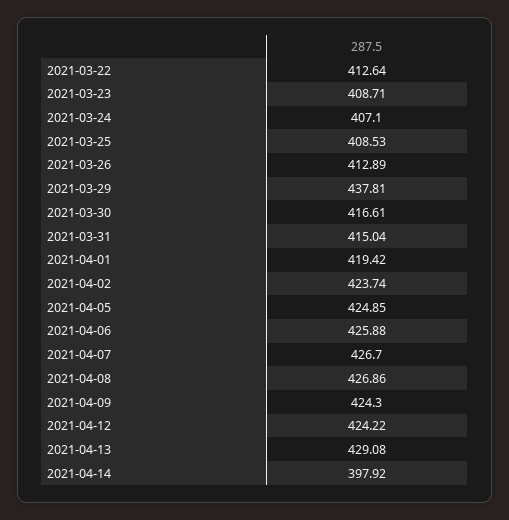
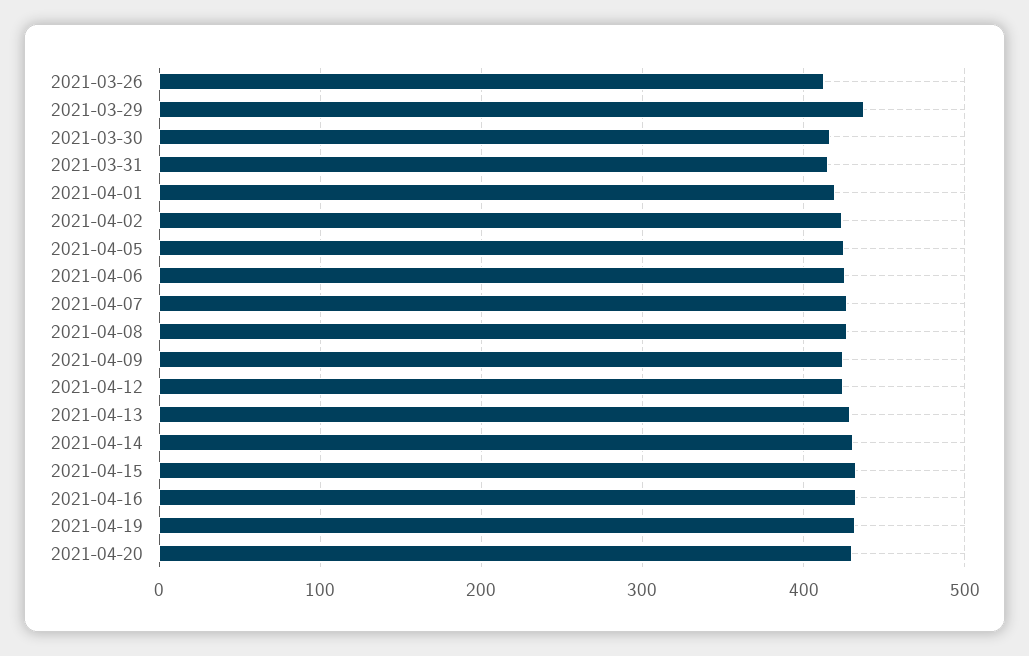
2021-03-22: 412.64 -> none
2021-03-23: 408.71 -> none
2021-03-24: 407.1 -> none
2021-03-25: 408.53 -> none
2021-04-14: 397.92 -> 430
2021-04-15: none -> 430
2021-04-16: none -> 430
2021-04-19: none -> 430
2021-04-20: none -> 430

